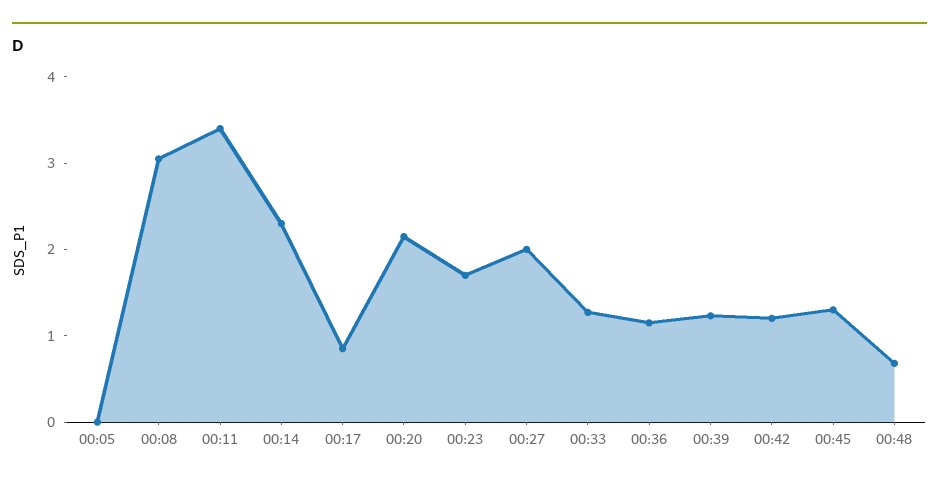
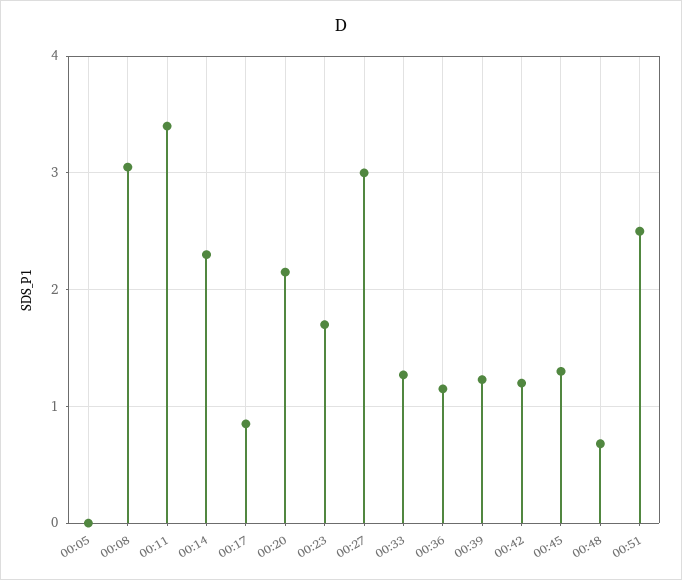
00:27: 2 -> 3
00:51: none -> 2.5

